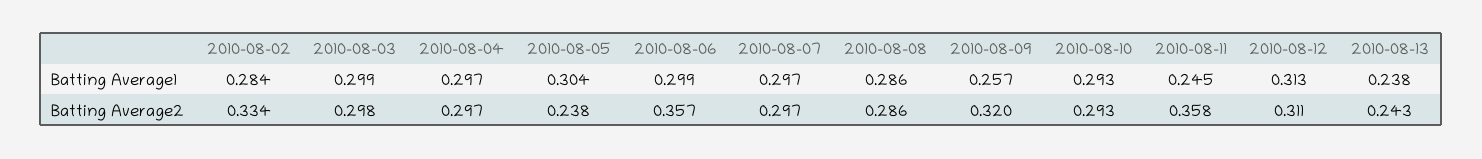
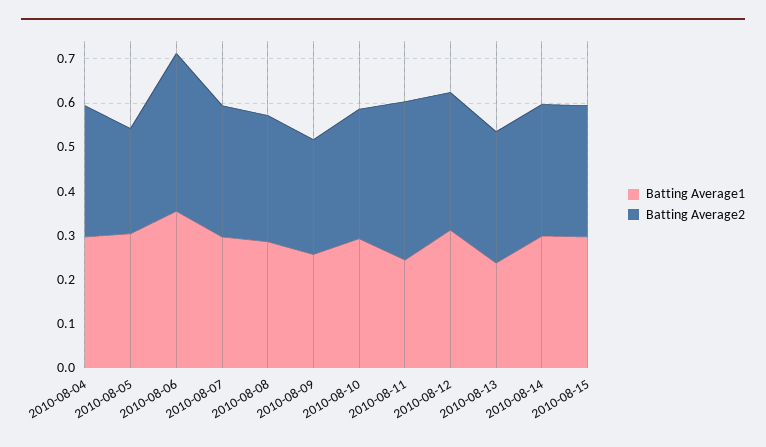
Batting Average1, 2010-08-02: 0.284 -> none
Batting Average1, 2010-08-03: 0.299 -> none
Batting Average1, 2010-08-06: 0.299 -> 0.36
Batting Average2, 2010-08-02: 0.334 -> none
Batting Average2, 2010-08-03: 0.298 -> none
Batting Average2, 2010-08-09: 0.32 -> 0.26
Batting Average2, 2010-08-13: 0.243 -> 0.3
Batting Average1, 2010-08-14: none -> 0.3
Batting Average2, 2010-08-14: none -> 0.3
Batting Average1, 2010-08-15: none -> 0.3
Batting Average2, 2010-08-15: none -> 0.3

